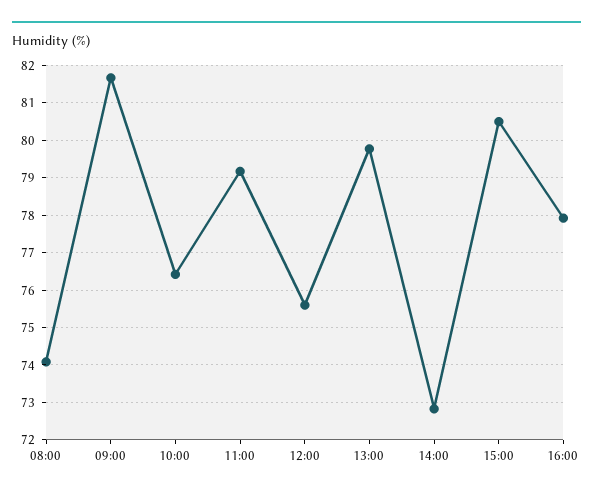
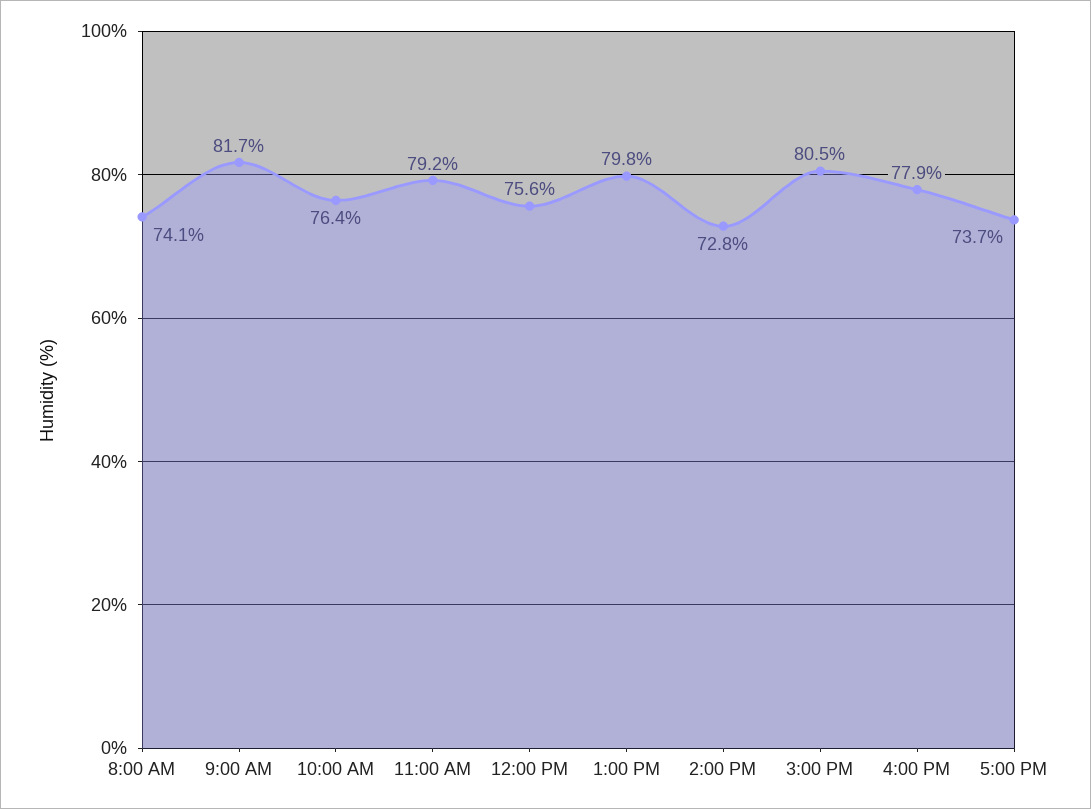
5:00 PM: none -> 73.7

